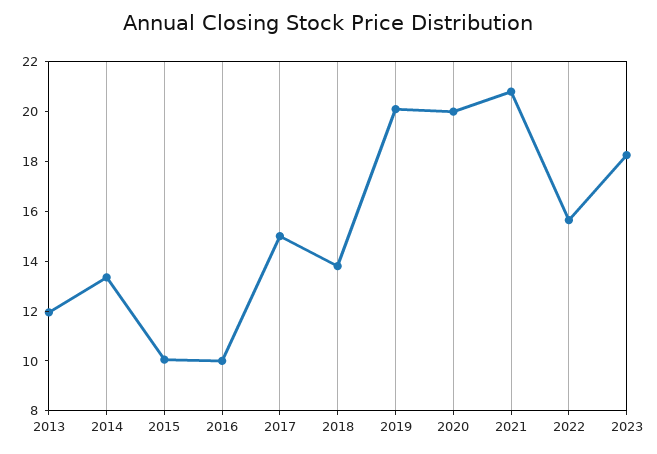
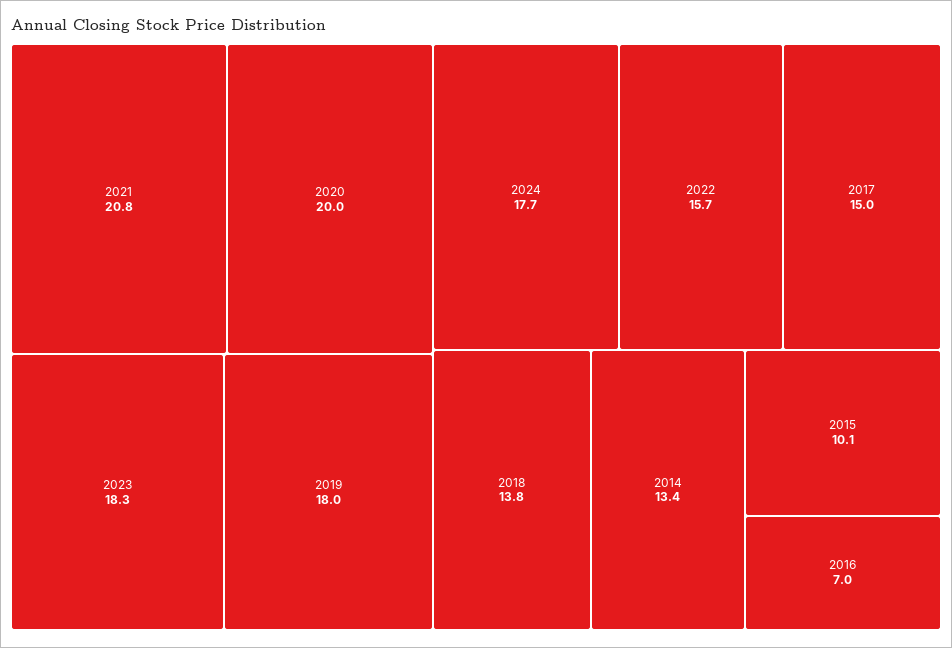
2013: 12 -> none
2016: 10 -> 7
2019: 20 -> 18
2024: none -> 17.7

